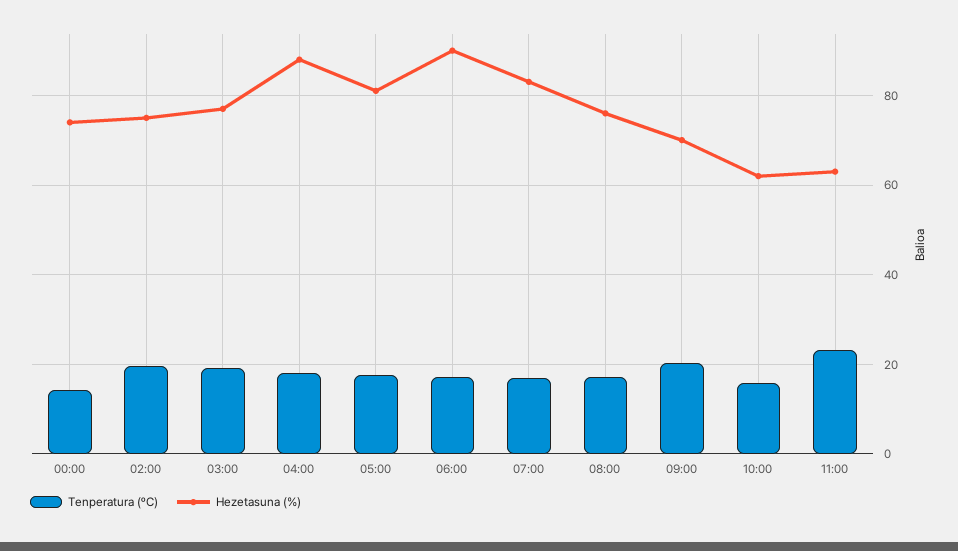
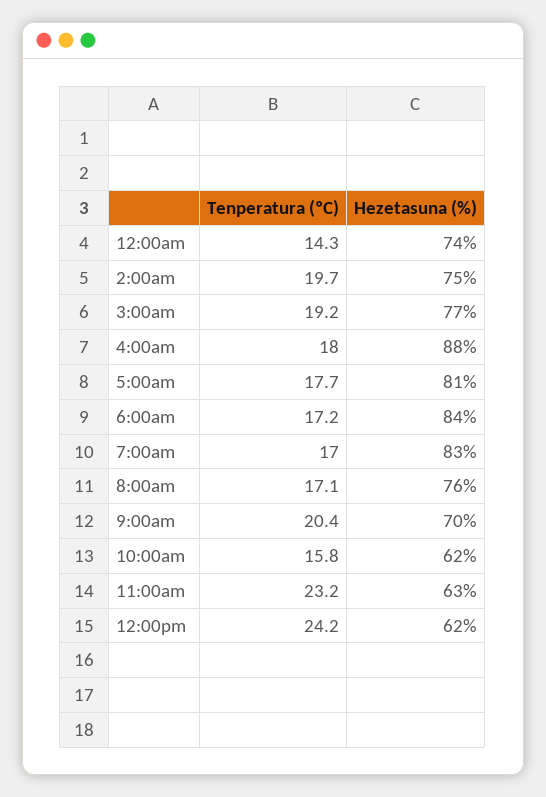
Hezetasuna (%), 06:00: 90 -> 84
Tenperatura (ºC), 12:00pm: none -> 24.2
Hezetasuna (%), 12:00pm: none -> 62

